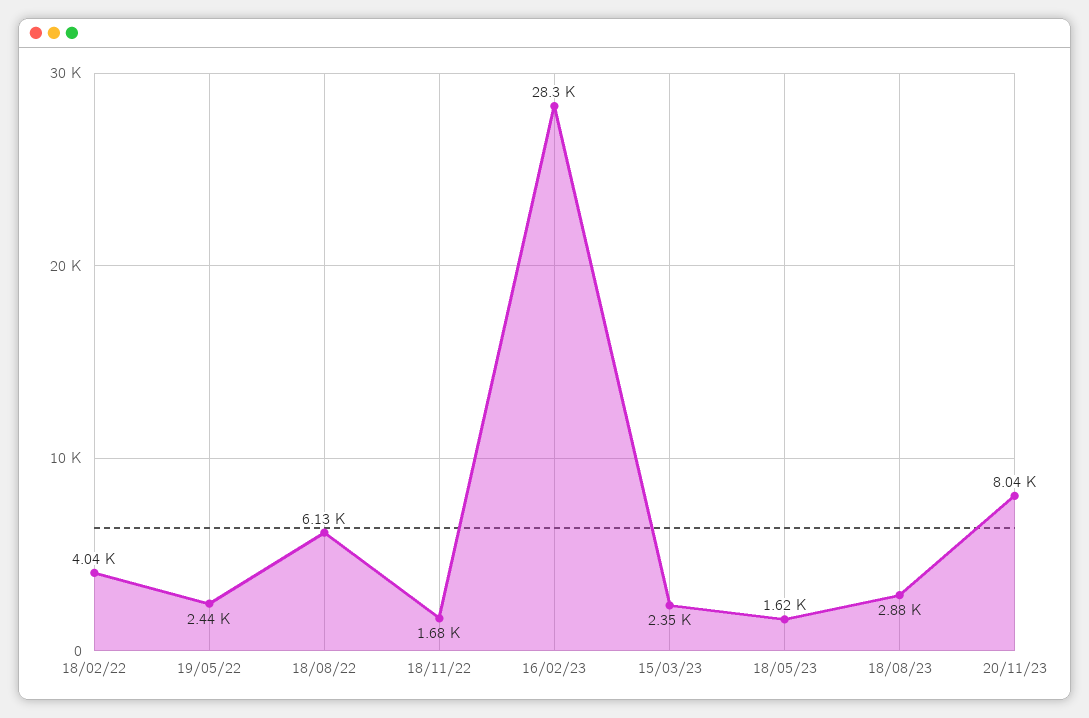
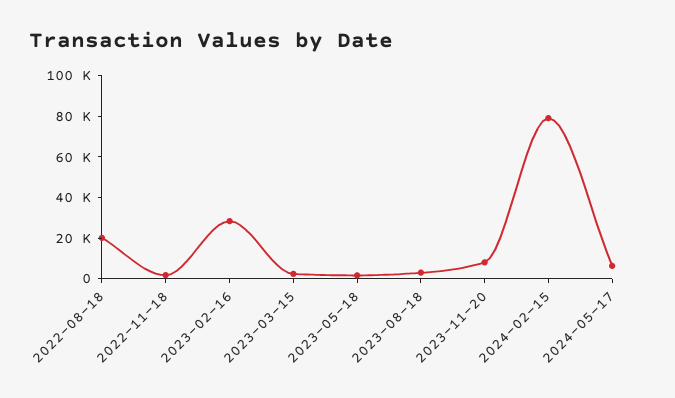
18/02/22: 4040 -> none
19/05/22: 2440 -> none
18/08/22: 6130 -> 20000
2024-02-15: none -> 80000
2024-05-17: none -> 5000

